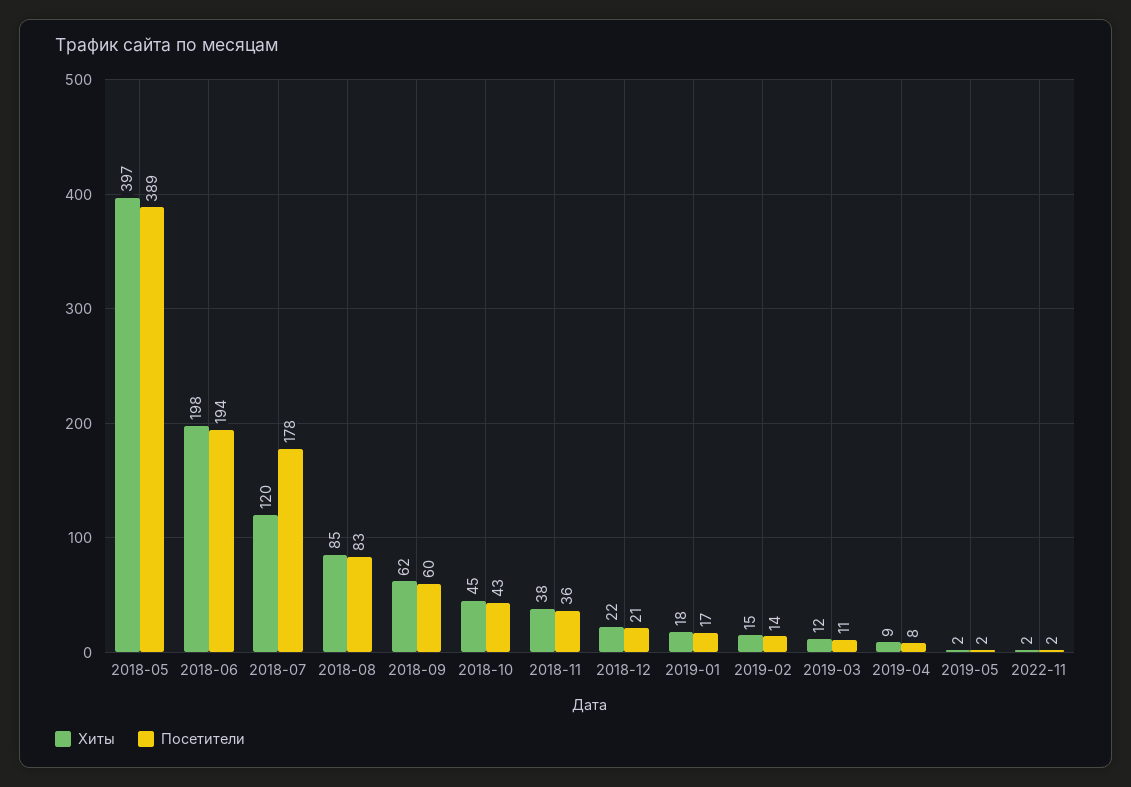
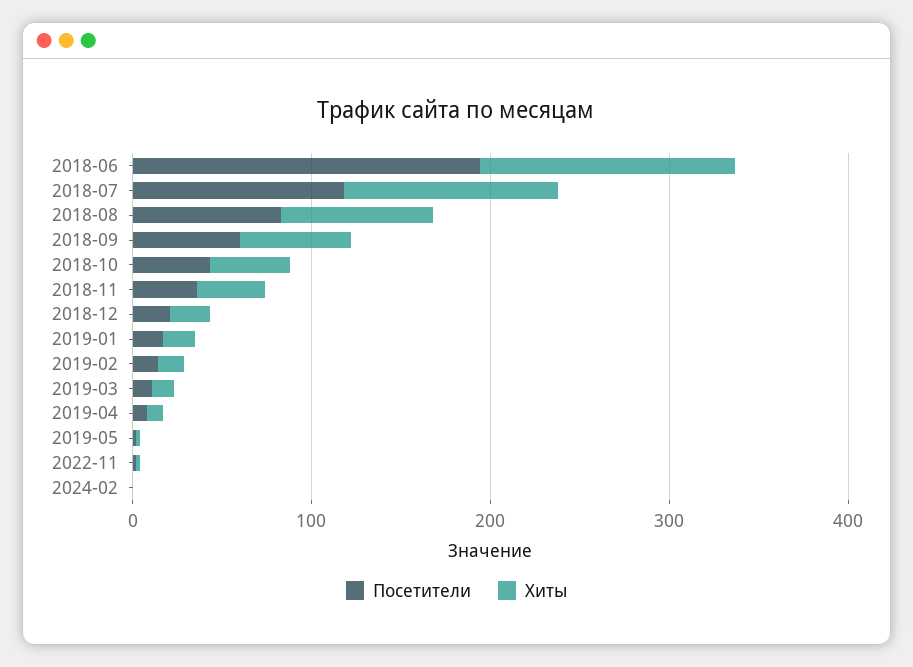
Хиты, 2018-05: 397 -> none
Посетители, 2018-05: 389 -> none
Хиты, 2018-06: 198 -> 140
Посетители, 2018-07: 178 -> 120
Посетители, 2024-02: none -> 0
Хиты, 2024-02: none -> 0

